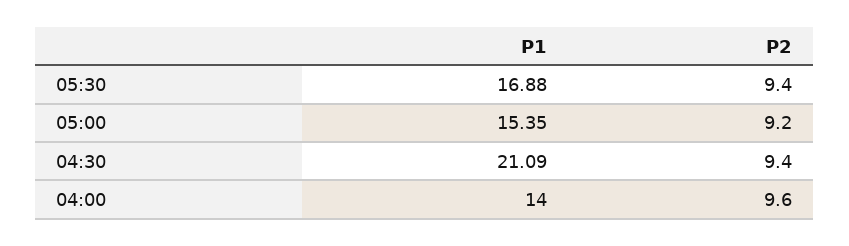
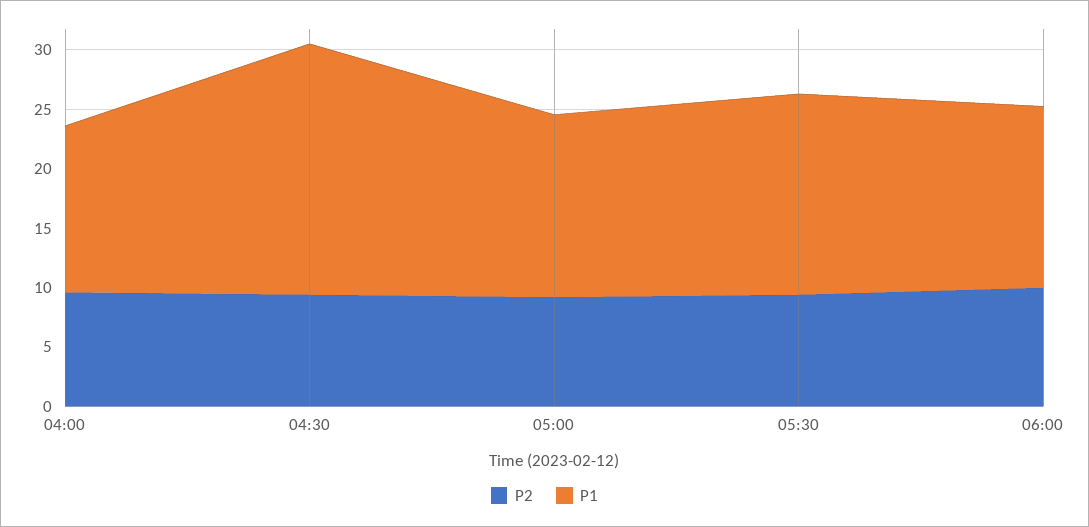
P2, 06:00: none -> 10
P1, 06:00: none -> 15

